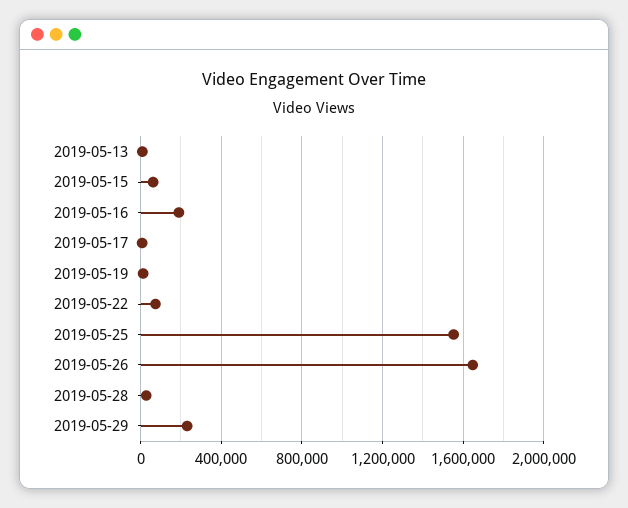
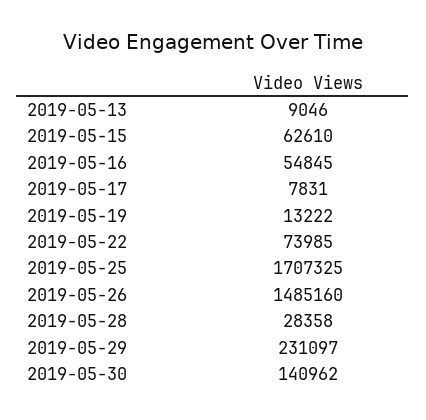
2019-05-16: 200000 -> 54845
2019-05-25: 1550000 -> 1707325
2019-05-26: 1650000 -> 1485160
2019-05-30: none -> 140962

